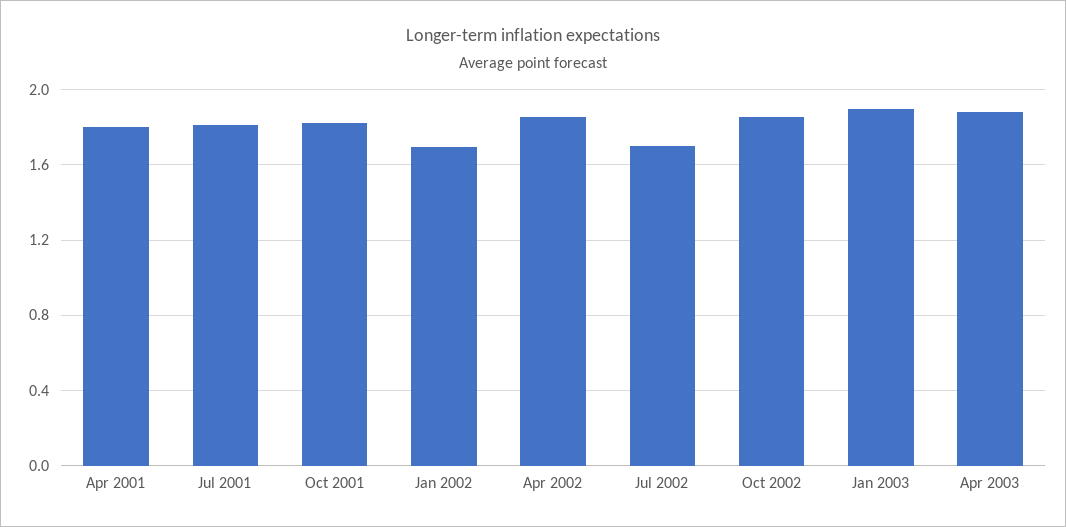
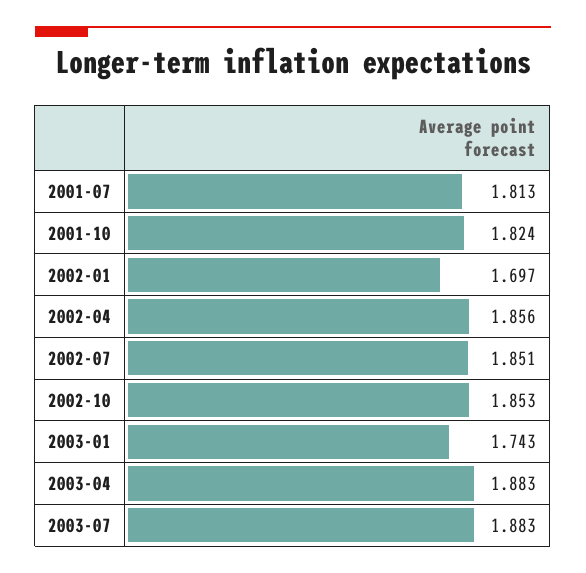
Apr 2001: 1.8 -> none
Jul 2002: 1.7 -> 1.851
Jan 2003: 1.9 -> 1.743
2003-07: none -> 1.883

